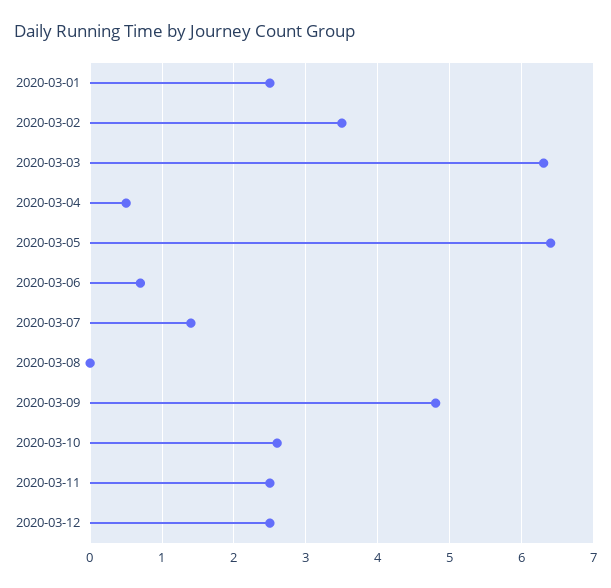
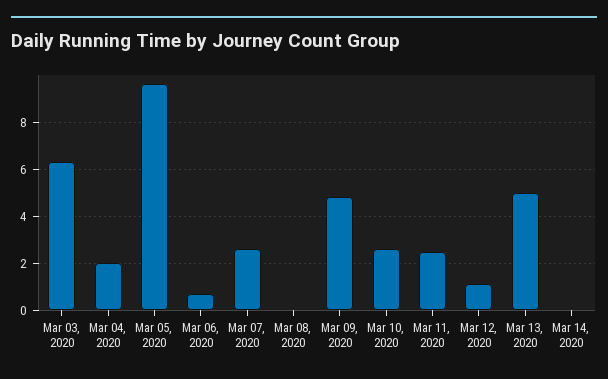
2020-03-01: 2.5 -> none
2020-03-02: 3.5 -> none
2020-03-04: 0.5 -> 2
2020-03-05: 6.4 -> 9.5
2020-03-07: 1.4 -> 2.5
2020-03-12: 2.5 -> 1
Mar 13, 2020: none -> 5
Mar 14, 2020: none -> 0

